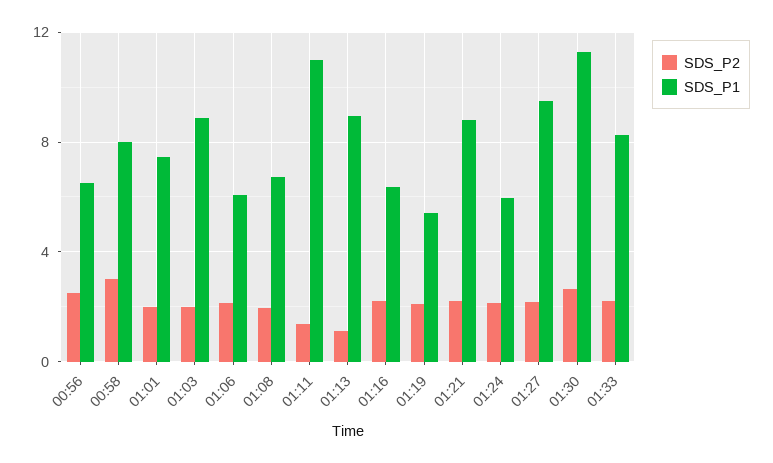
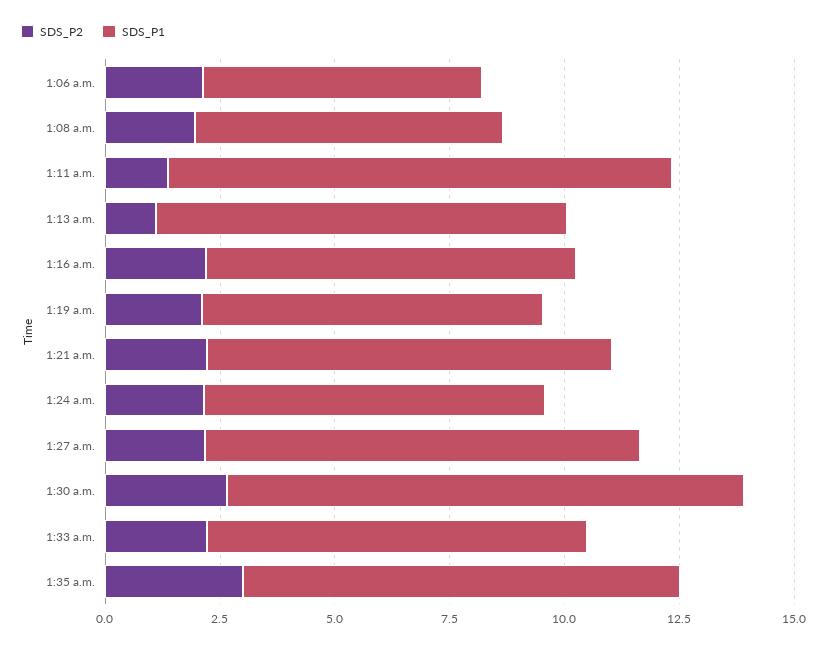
SDS_P2, 00:56: 2.5 -> none
SDS_P1, 00:56: 6.5 -> none
SDS_P2, 00:58: 3 -> none
SDS_P1, 00:58: 8 -> none
SDS_P2, 01:01: 2 -> none
SDS_P1, 01:01: 7.5 -> none
SDS_P2, 01:03: 2 -> none
SDS_P1, 01:03: 9 -> none
SDS_P1, 01:16: 6.5 -> 8
SDS_P1, 01:19: 5.5 -> 7.5
SDS_P1, 01:24: 6 -> 7.5
SDS_P2, 1:35 a.m.: none -> 3
SDS_P1, 1:35 a.m.: none -> 9.5

